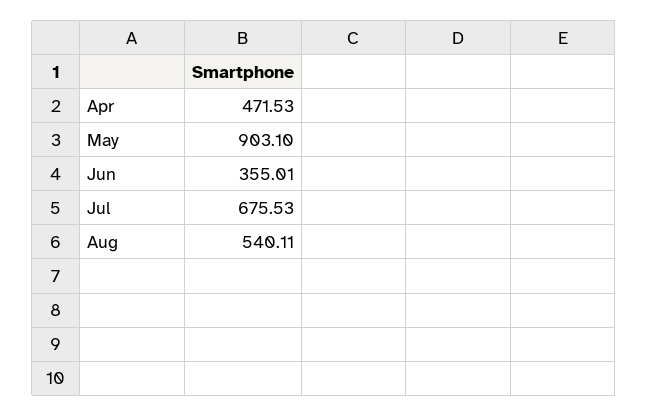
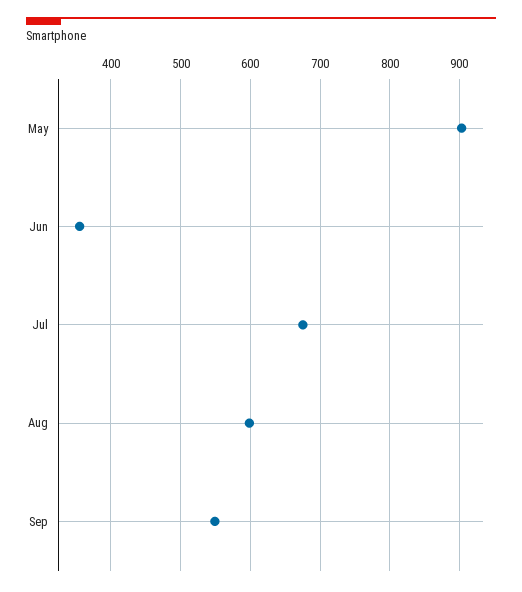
Apr: 471.53 -> none
Aug: 540.11 -> 600
Sep: none -> 550

